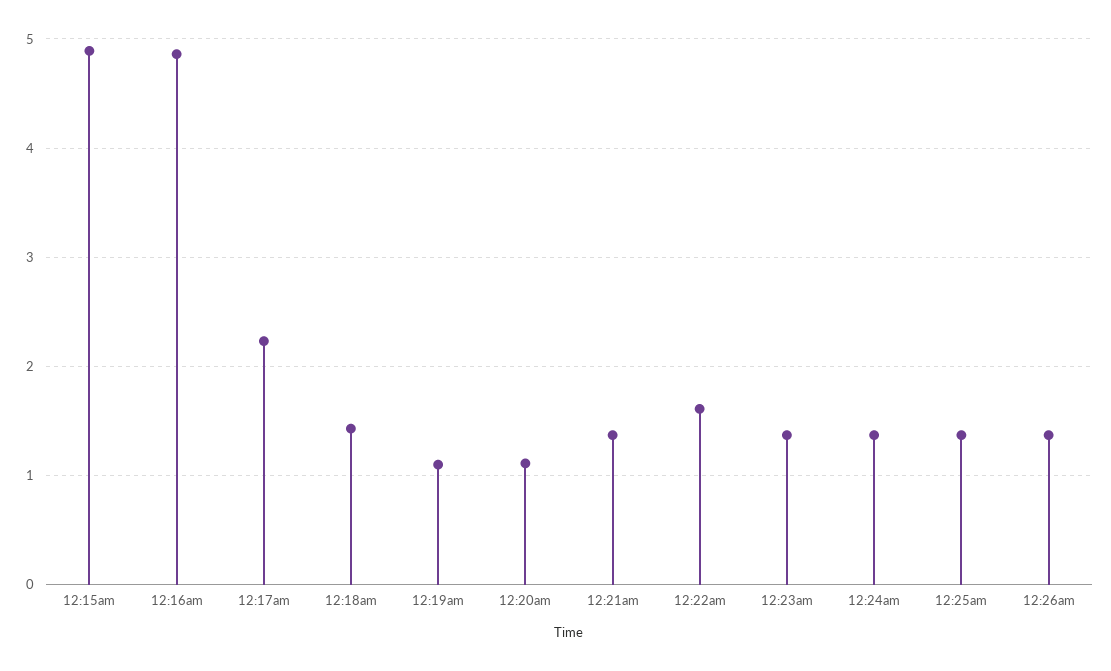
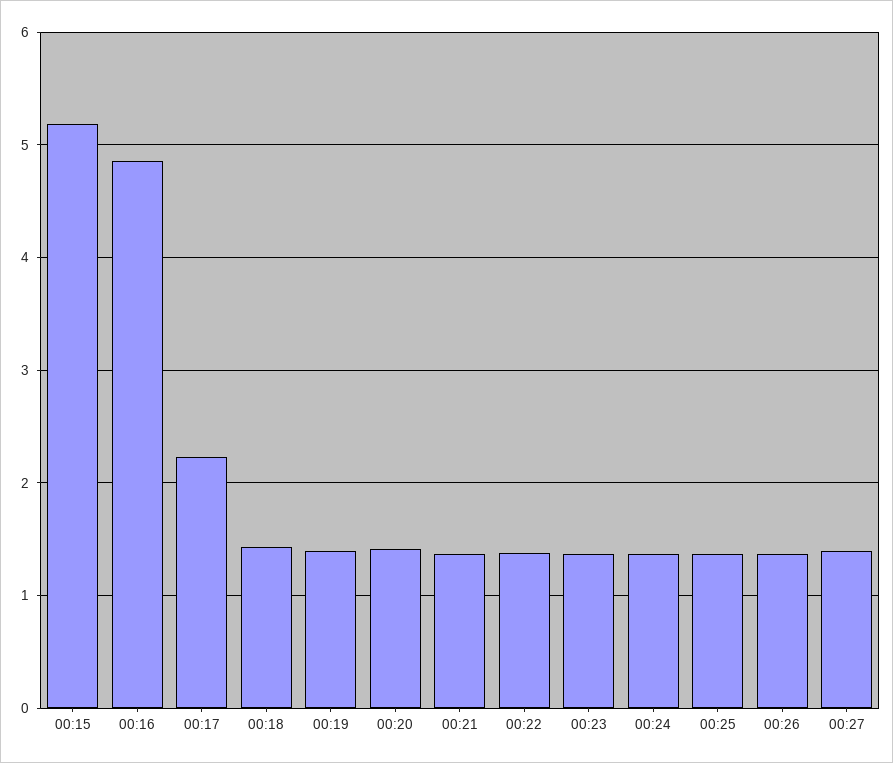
12:15am: 4.9 -> 5.2
12:19am: 1.1 -> 1.4
12:20am: 1.1 -> 1.4
12:22am: 1.6 -> 1.4
00:27: none -> 1.4

